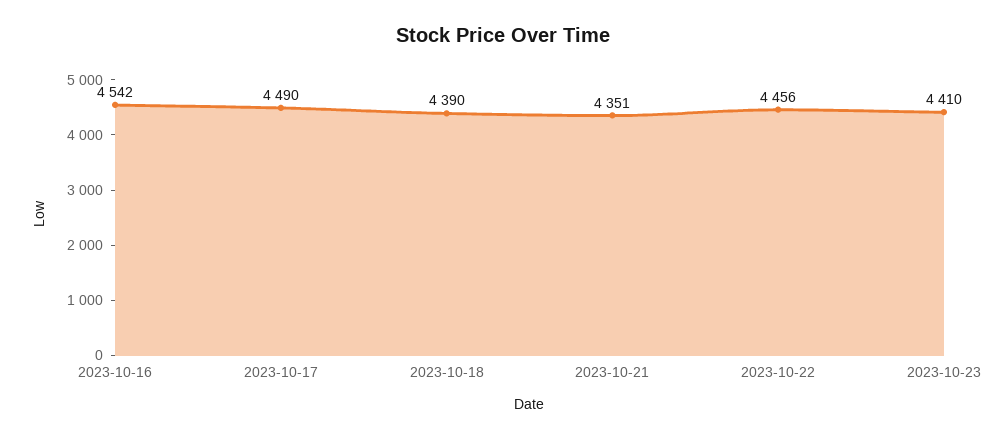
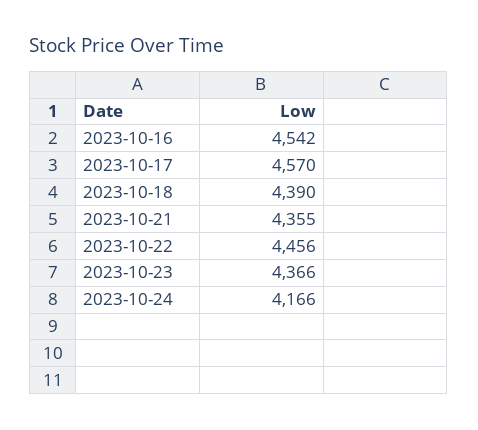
2023-10-17: 4490 -> 4570
2023-10-21: 4351 -> 4355
2023-10-23: 4410 -> 4366
2023-10-24: none -> 4166

